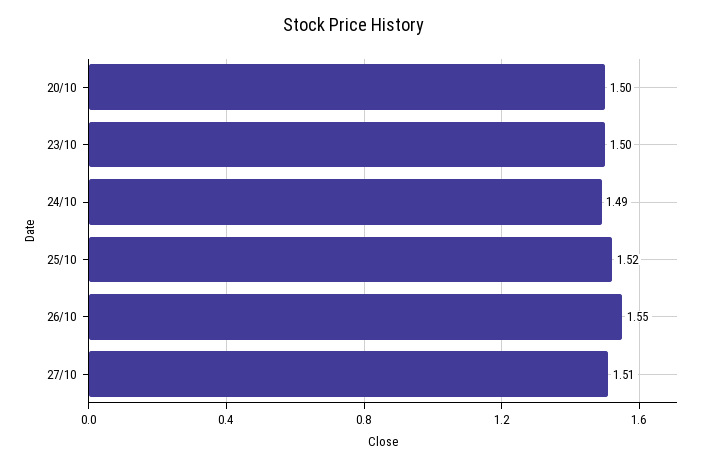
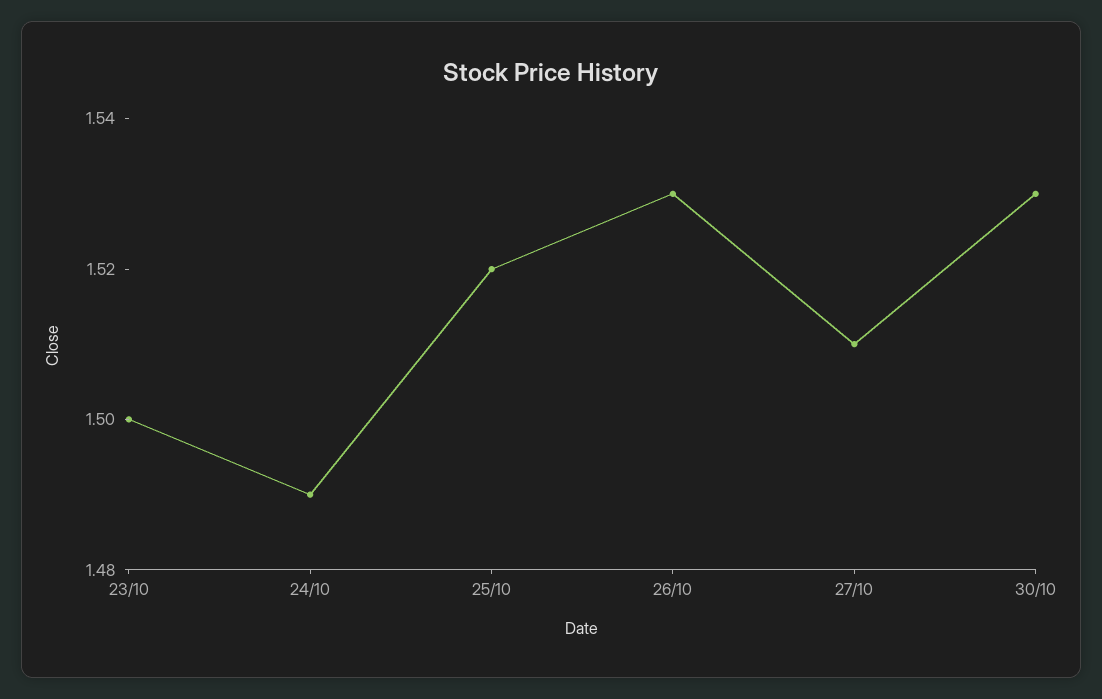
20/10: 1.5 -> none
26/10: 1.55 -> 1.53
30/10: none -> 1.53

